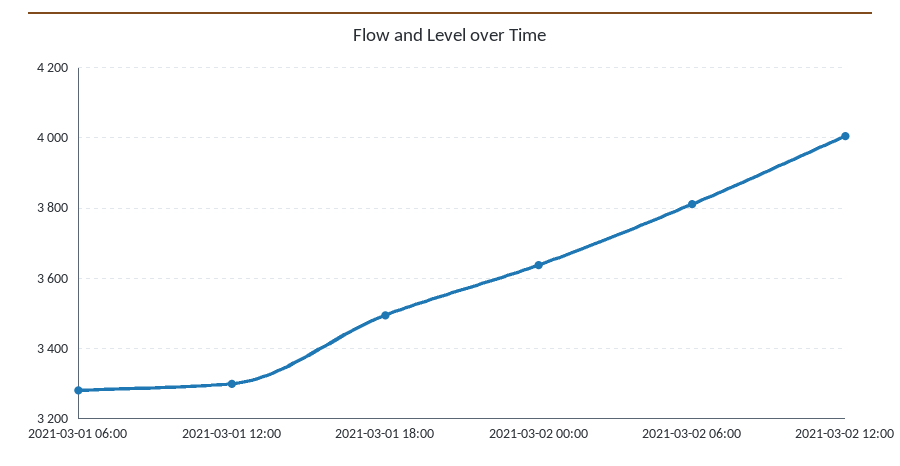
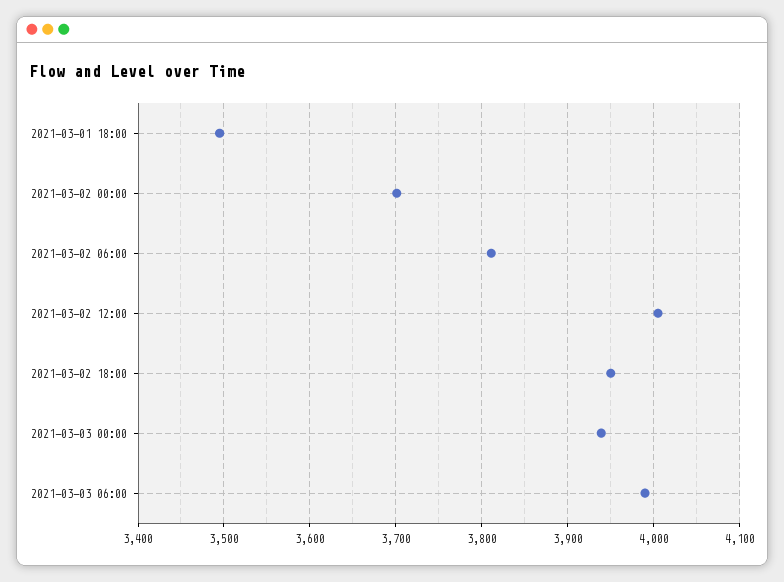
2021-03-01 06:00: 3280 -> none
2021-03-01 12:00: 3300 -> none
2021-03-02 00:00: 3640 -> 3700
2021-03-02 18:00: none -> 3950
2021-03-03 00:00: none -> 3940
2021-03-03 06:00: none -> 3990

